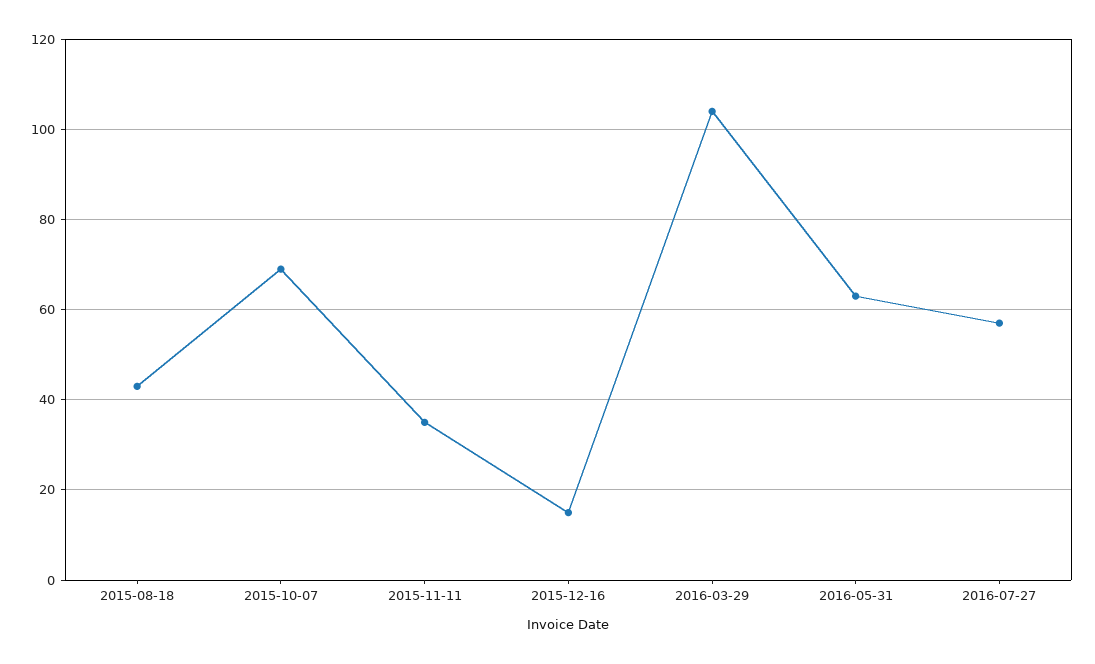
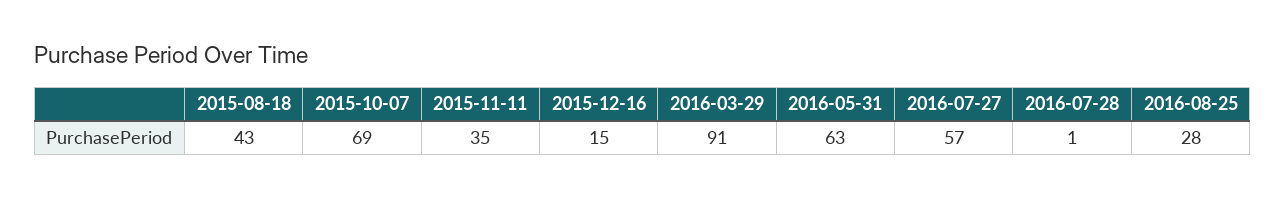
2016-03-29: 105 -> 91
2016-07-28: none -> 1
2016-08-25: none -> 28

